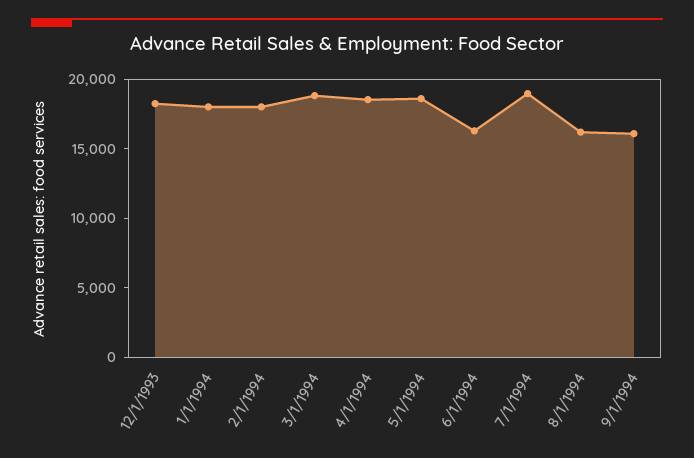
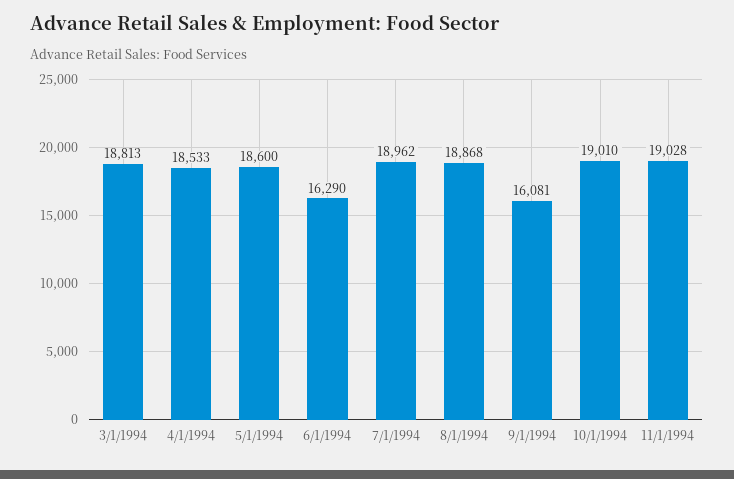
12/1/1993: 18000 -> none
1/1/1994: 18000 -> none
2/1/1994: 18000 -> none
8/1/1994: 16000 -> 18868
10/1/1994: none -> 19010
11/1/1994: none -> 19028

